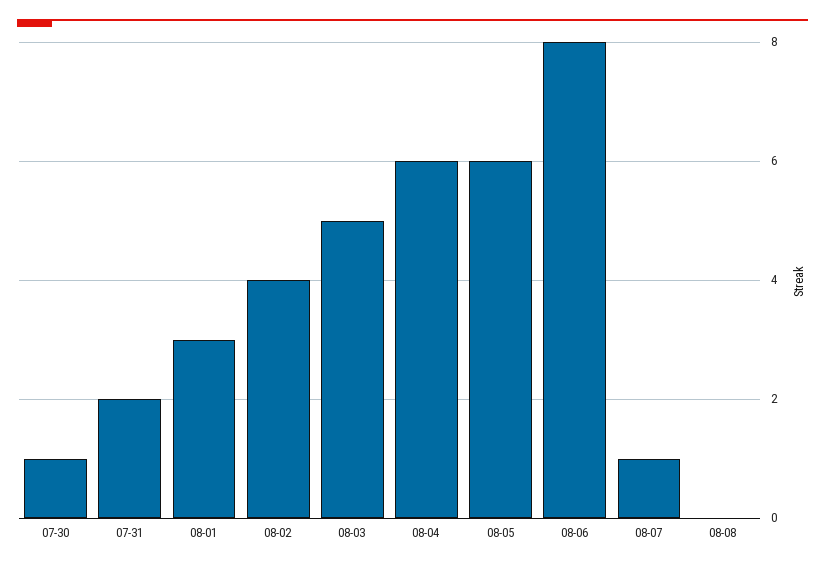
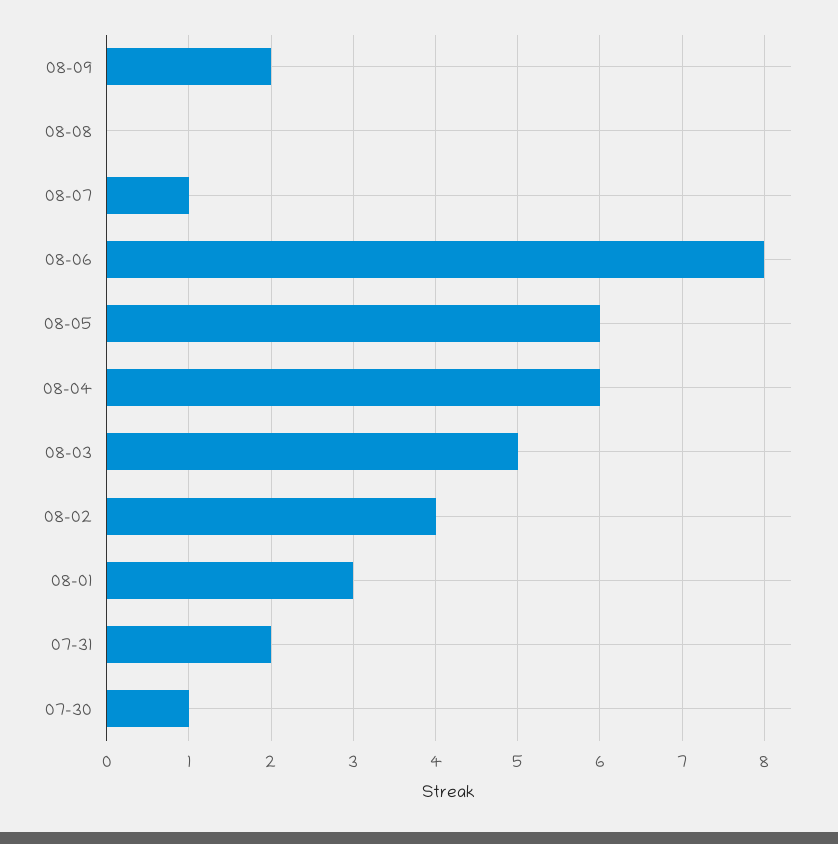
08-09: none -> 2

